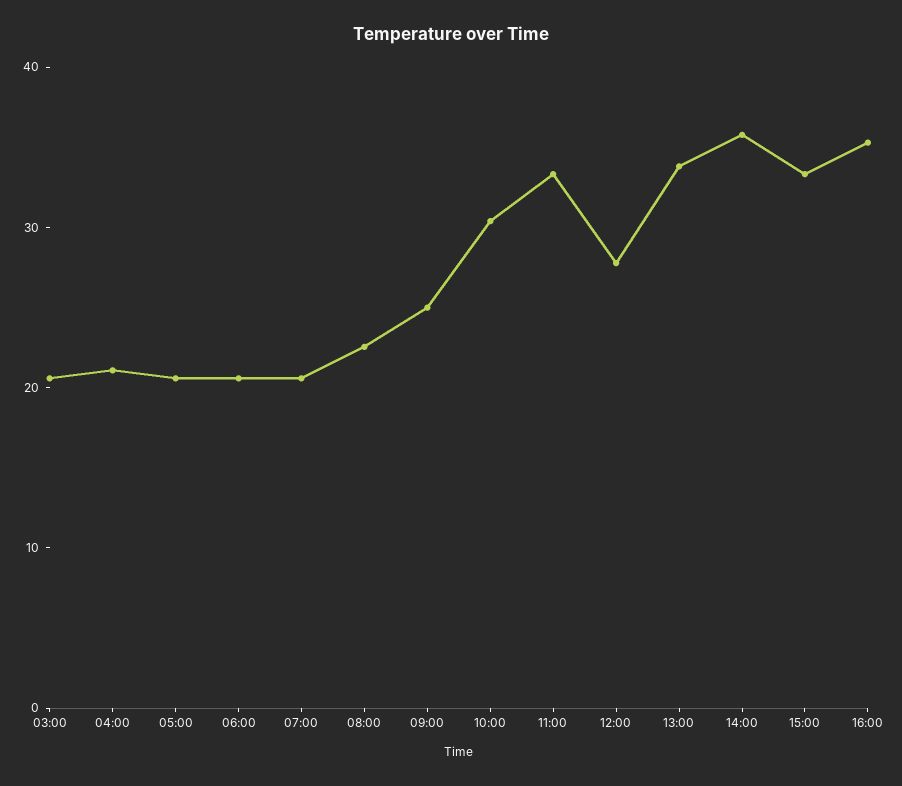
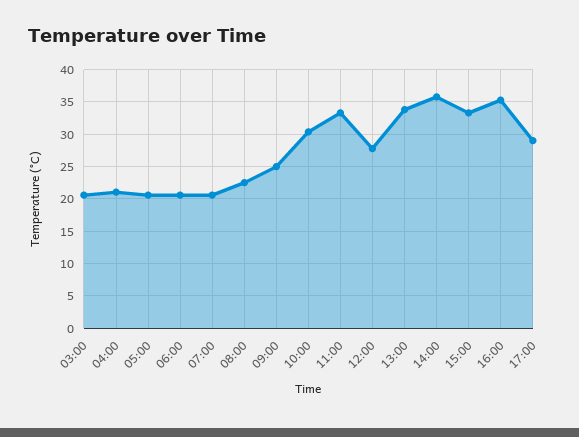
17:00: none -> 29

